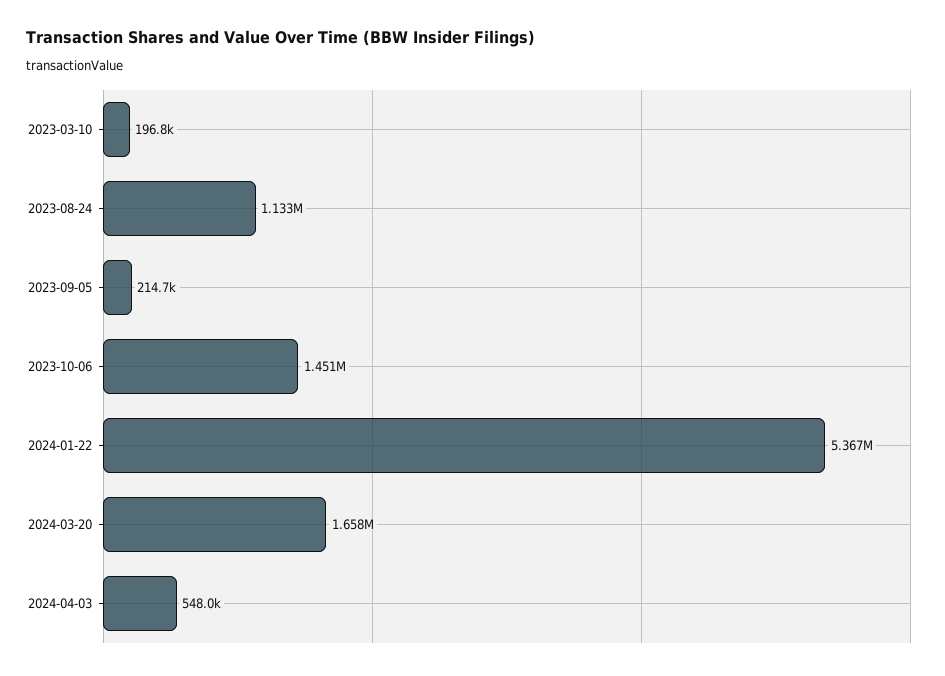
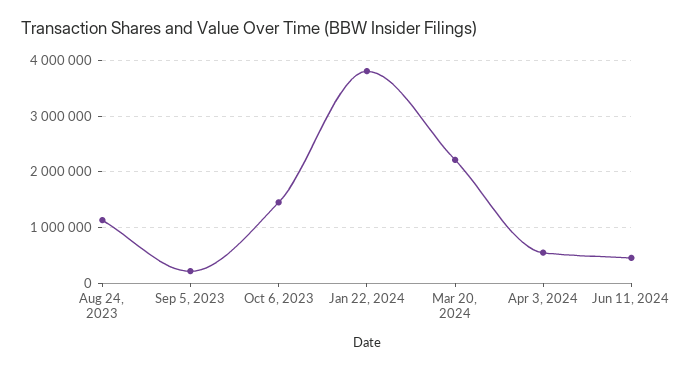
2023-03-10: 196800 -> none
2024-01-22: 5367000 -> 3800000
2024-03-20: 1658000 -> 2200000
Jun 11, 2024: none -> 400000

